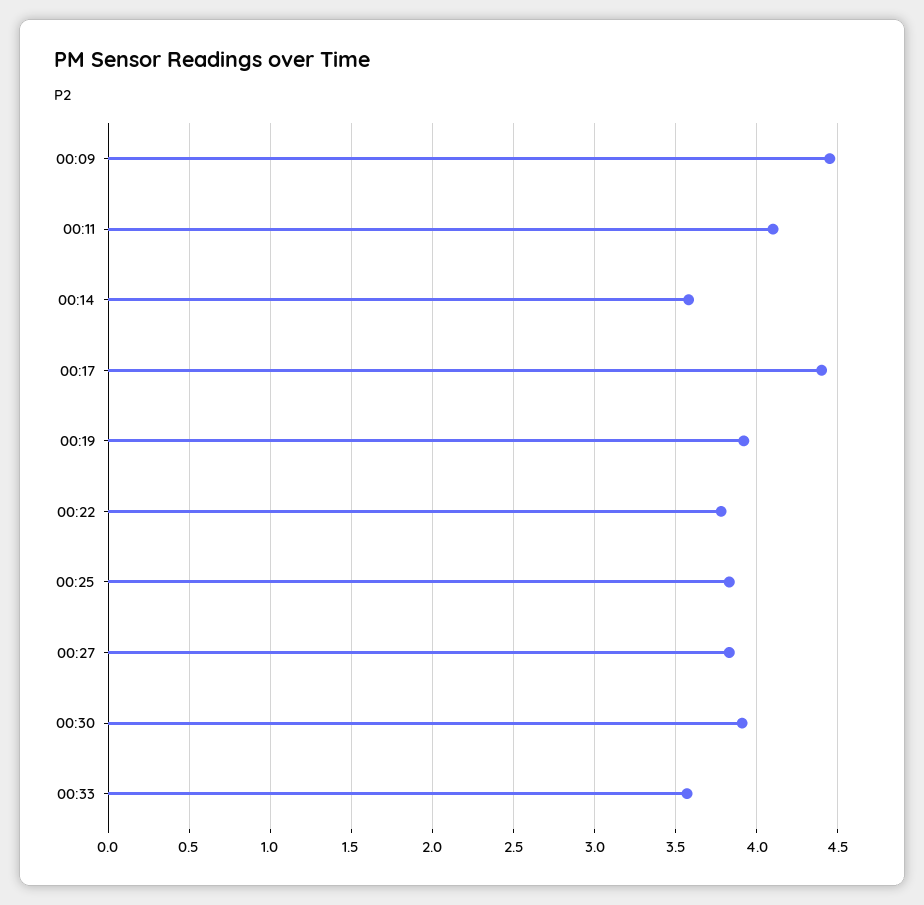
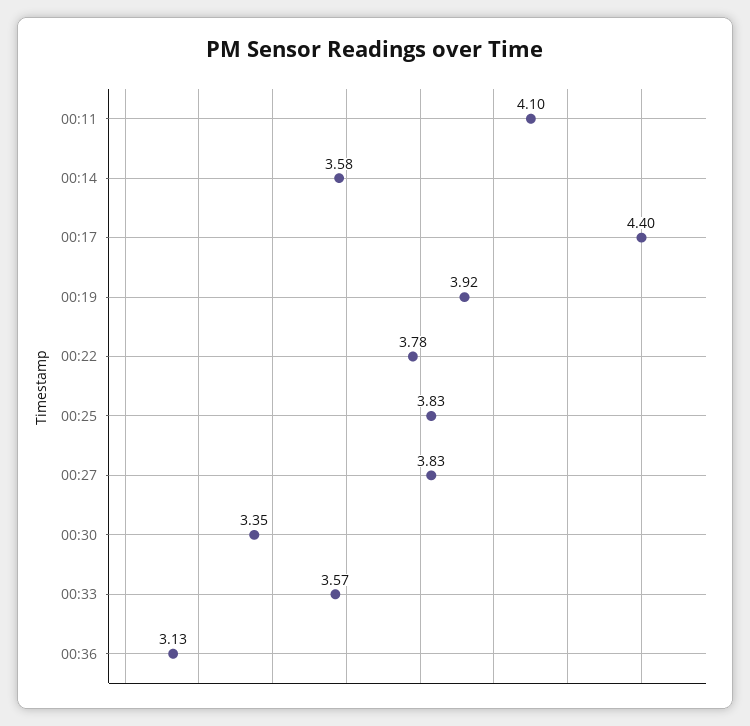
00:09: 4.45 -> none
00:30: 3.9 -> 3.35
00:36: none -> 3.13

